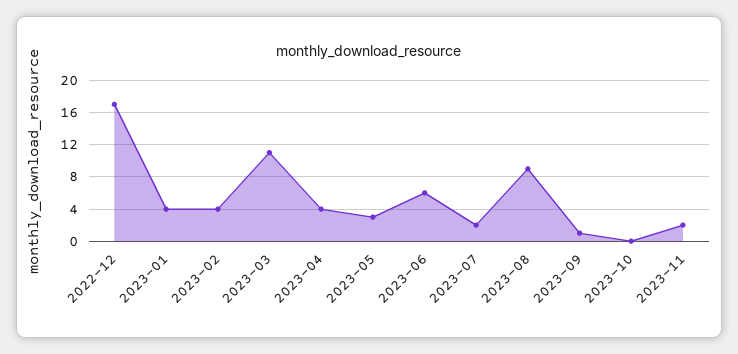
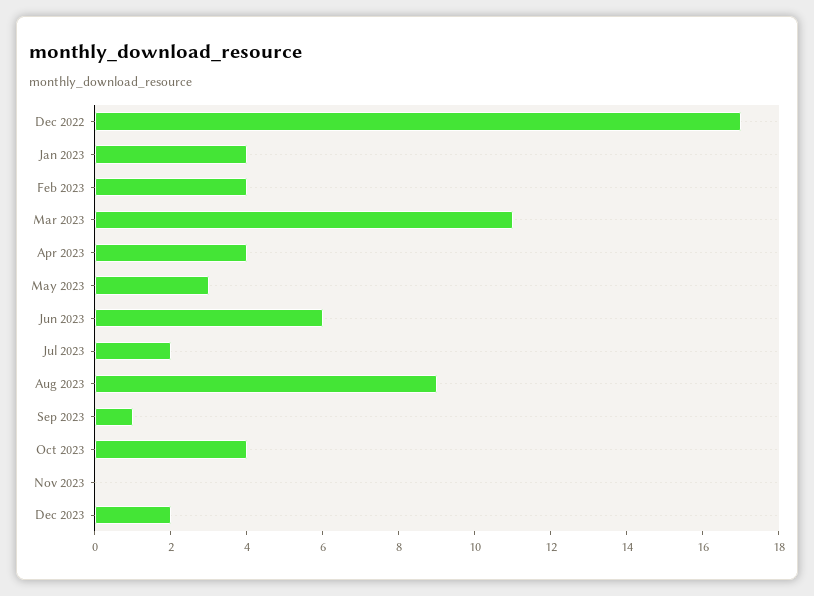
2023-10: 0 -> 4
2023-11: 2 -> 0
Dec 2023: none -> 2

